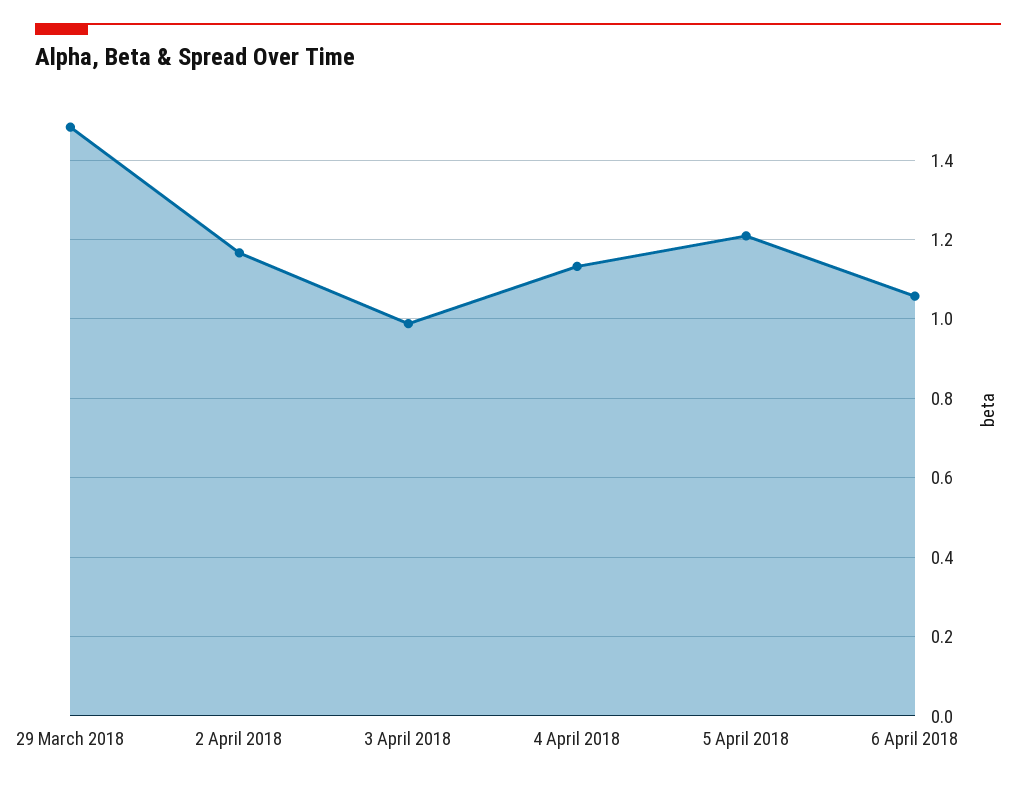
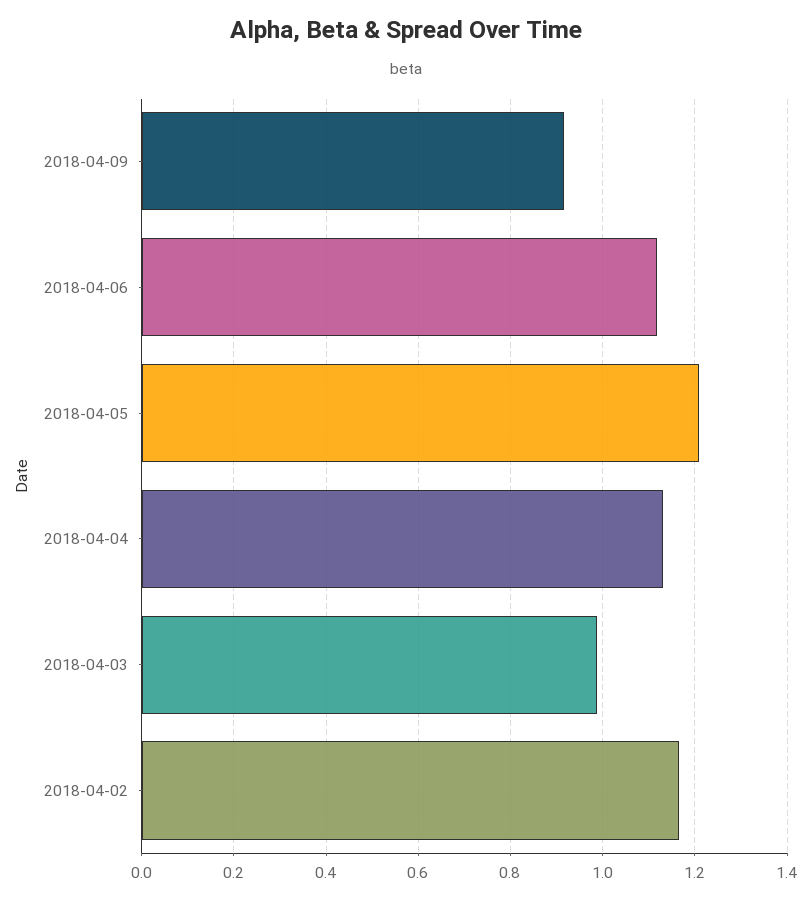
29 March 2018: 1.48 -> none
6 April 2018: 1.06 -> 1.12
2018-04-09: none -> 0.92

